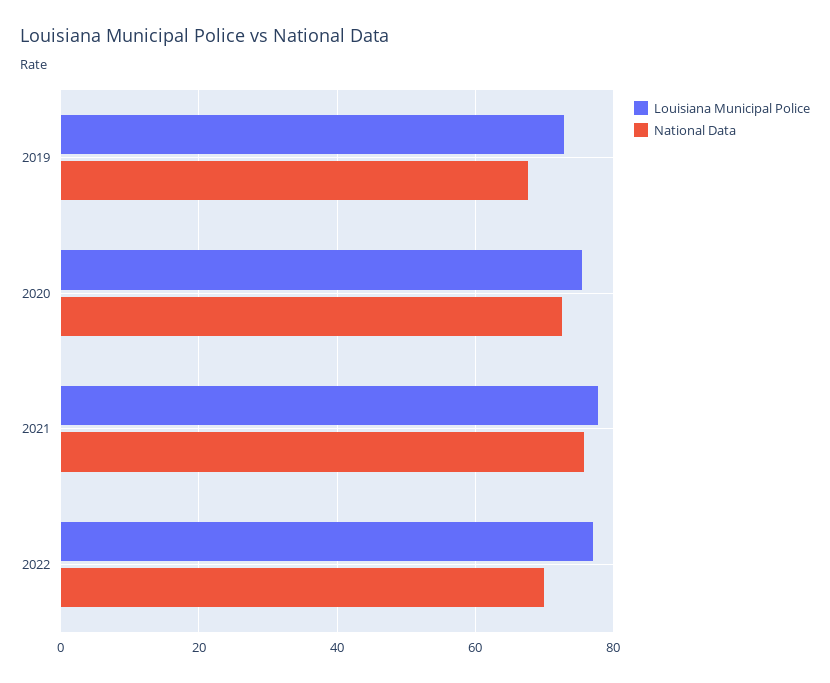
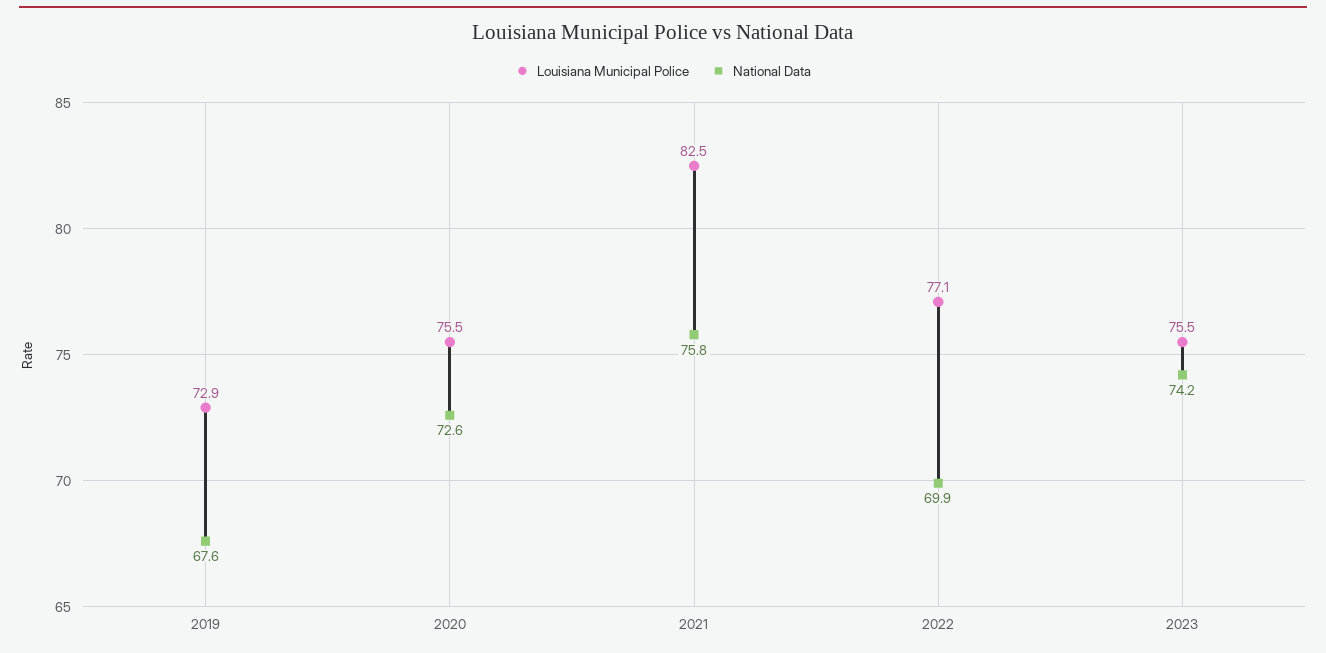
Louisiana Municipal Police, 2021: 78 -> 82.5
Louisiana Municipal Police, 2023: none -> 75.5
National Data, 2023: none -> 74.2

